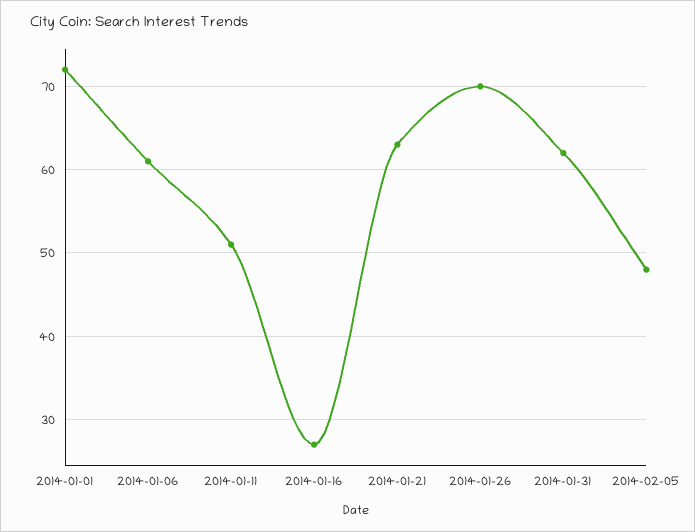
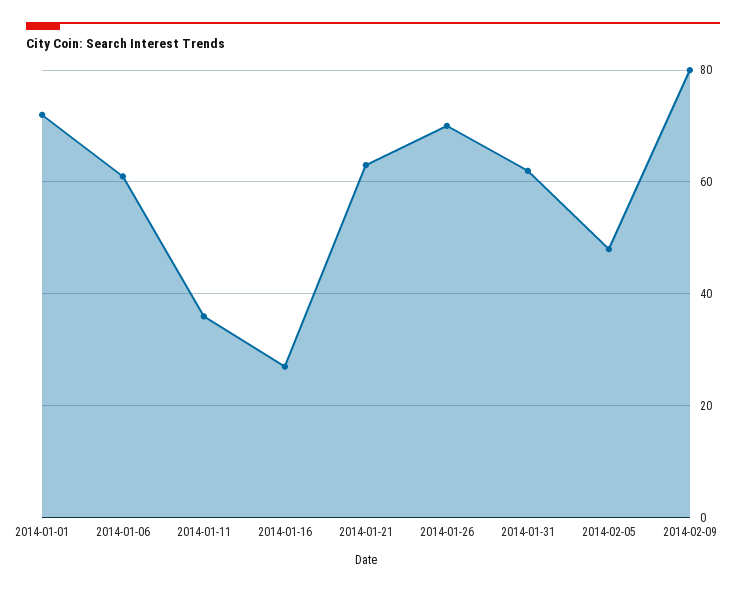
2014-01-11: 51 -> 35
2014-02-09: none -> 80

